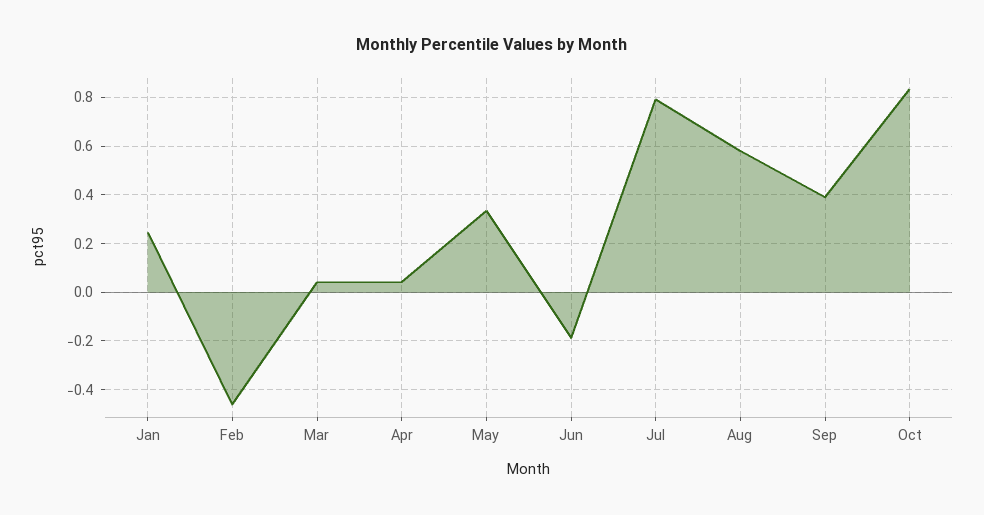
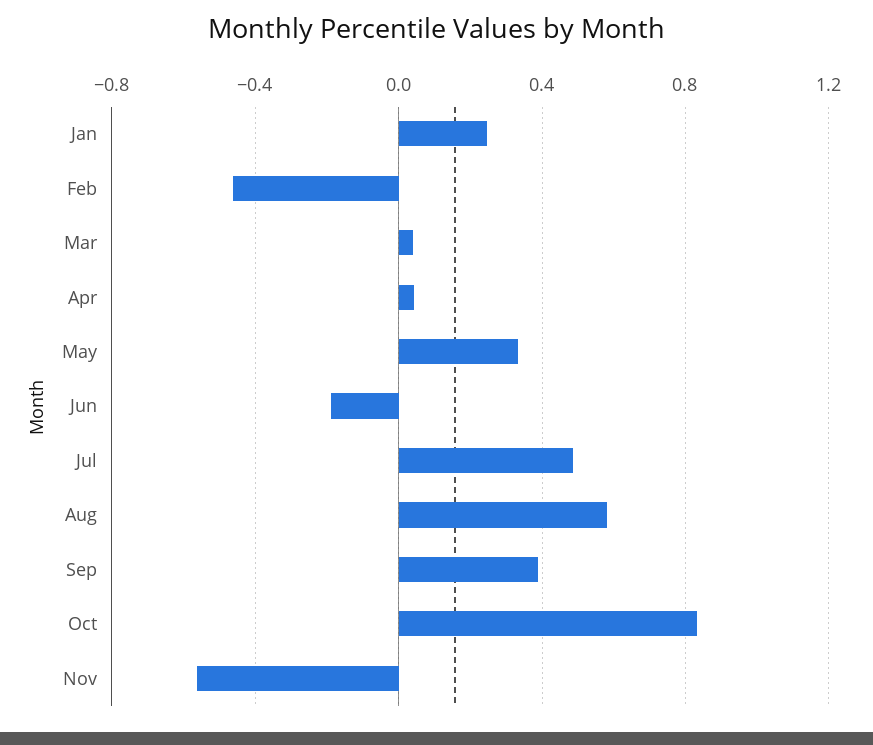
Jul: 0.8 -> 0.5
Nov: none -> -0.55

